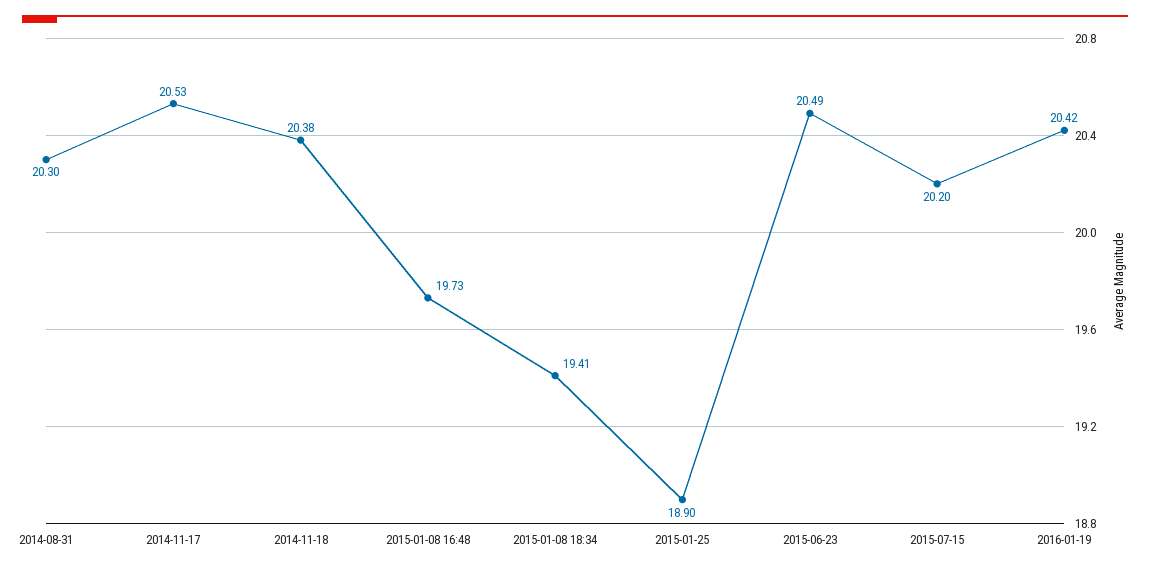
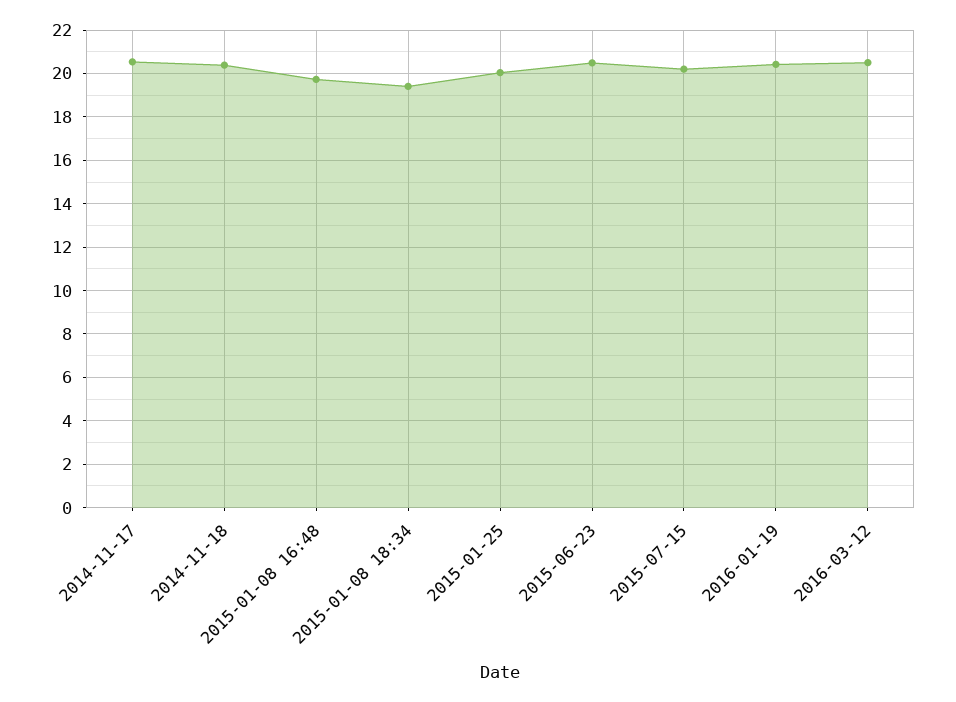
2014-08-31: 20.3 -> none
2015-01-25: 18.9 -> 20
2016-03-12: none -> 20.5

